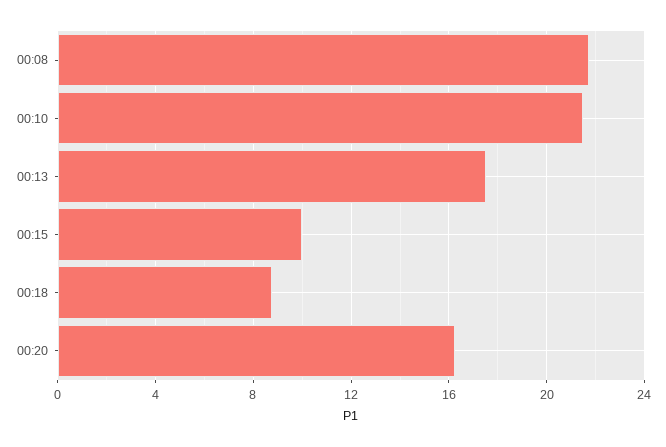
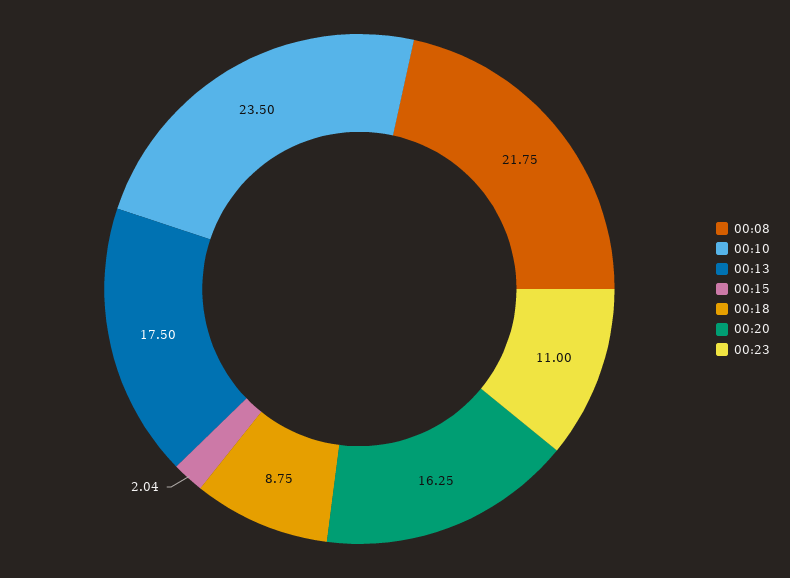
00:10: 21.5 -> 23.5
00:15: 10 -> 2.04
00:23: none -> 11

